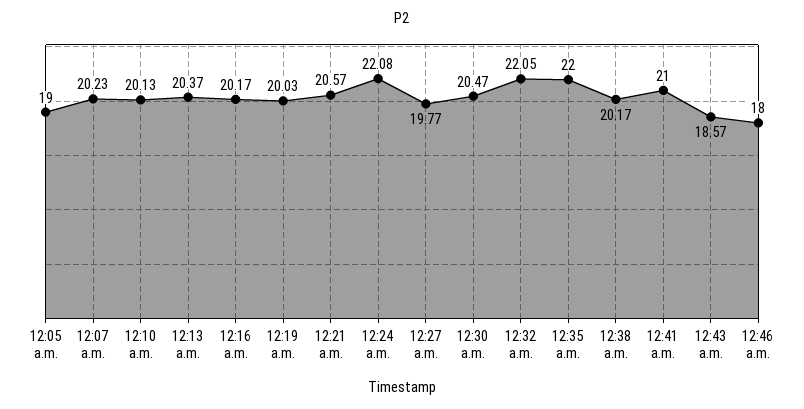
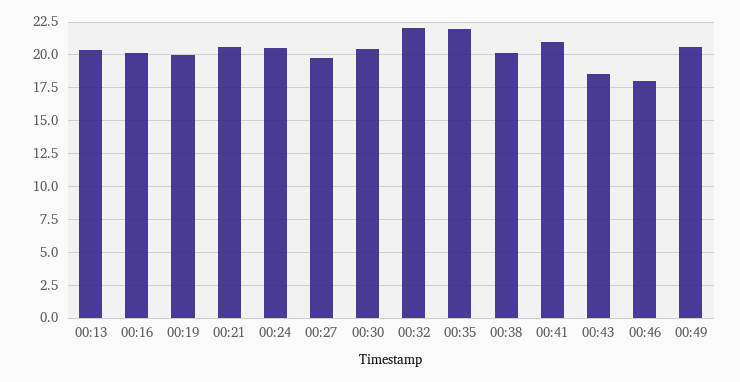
12:05 a.m.: 19 -> none
12:07 a.m.: 20.23 -> none
12:10 a.m.: 20.13 -> none
12:24 a.m.: 22.08 -> 20.5
00:49: none -> 20.5

